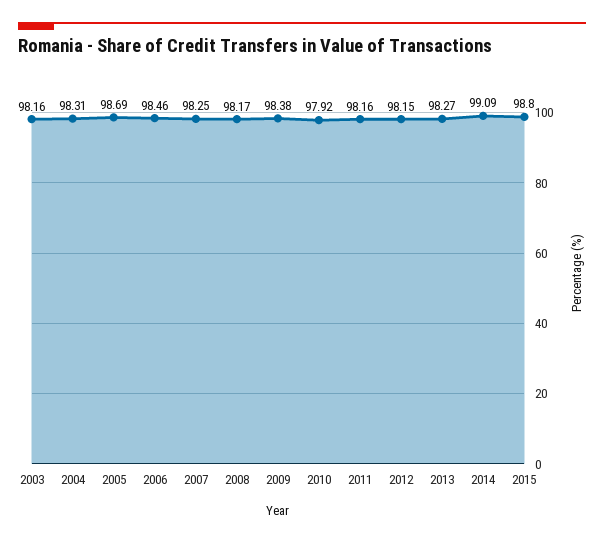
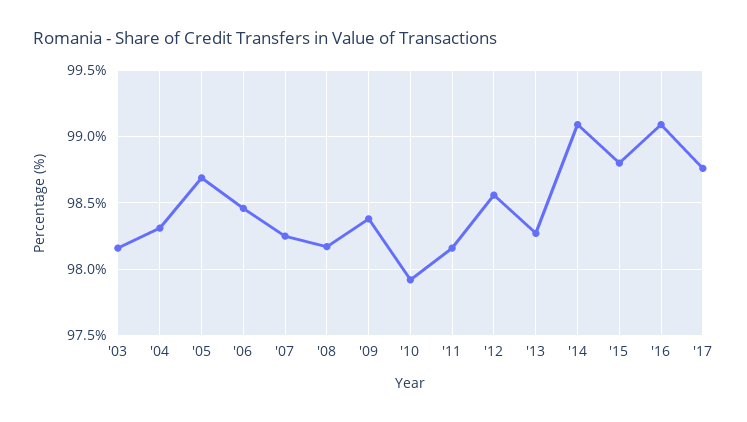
2012: 98.15 -> 98.55
'16: none -> 99.1
'17: none -> 98.75

